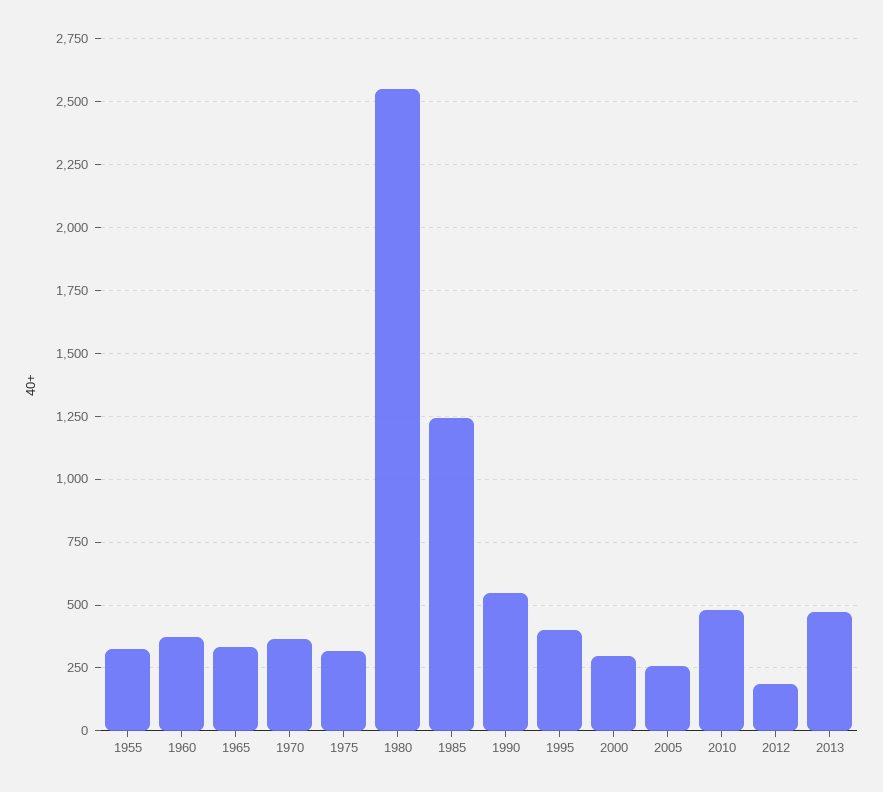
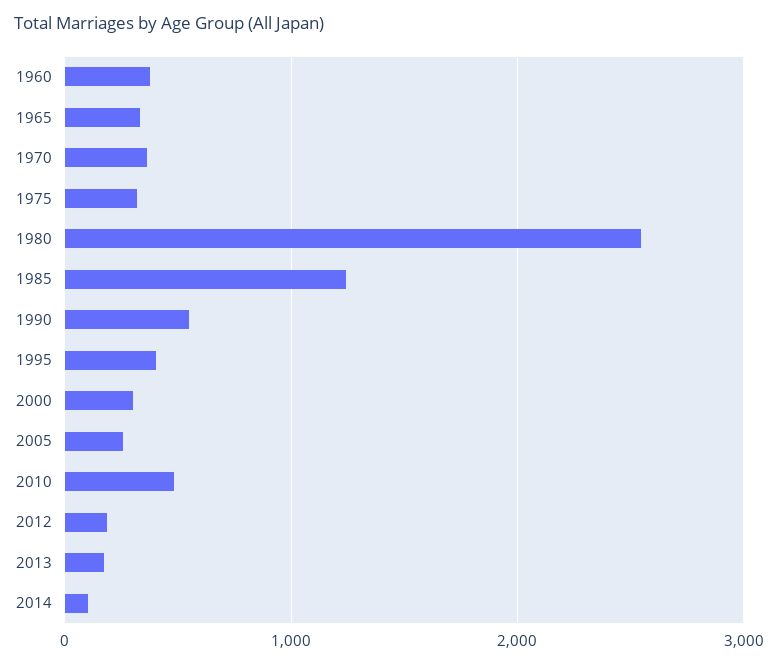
1955: 325 -> none
2013: 475 -> 200
2014: none -> 100

